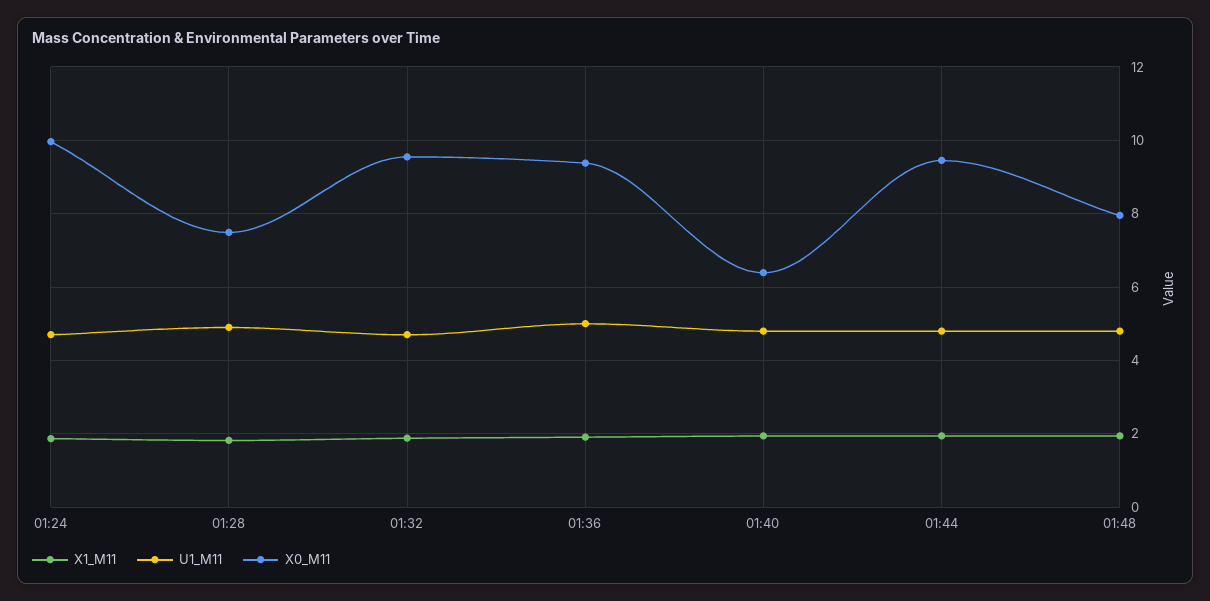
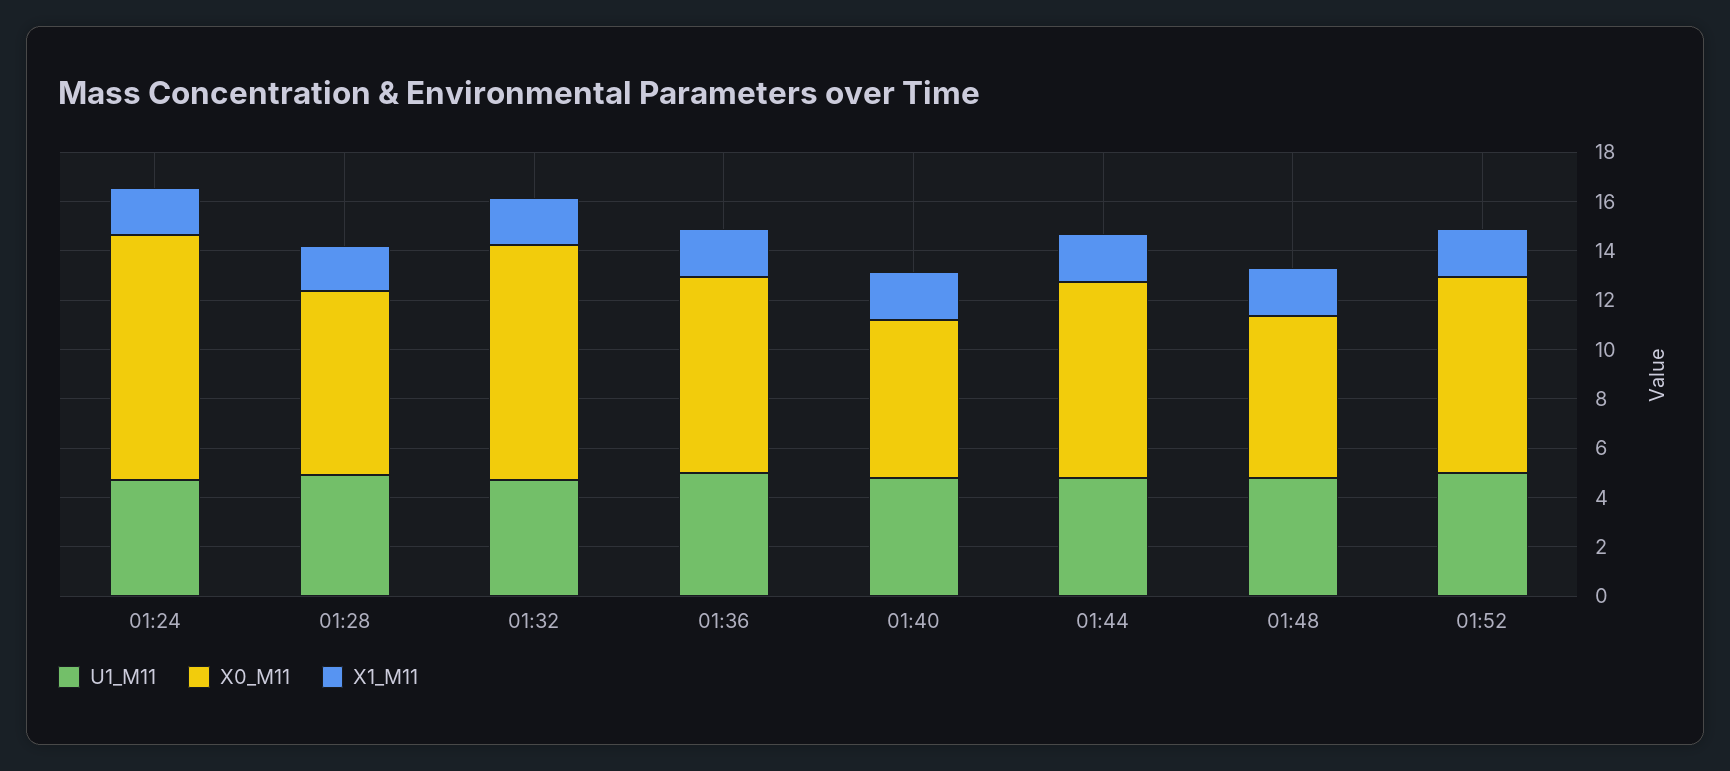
X0_M11, 01:36: 9.4 -> 8
X0_M11, 01:44: 9.4 -> 8
X0_M11, 01:48: 8 -> 6.5
U1_M11, 01:52: none -> 5
X0_M11, 01:52: none -> 8
X1_M11, 01:52: none -> 2

